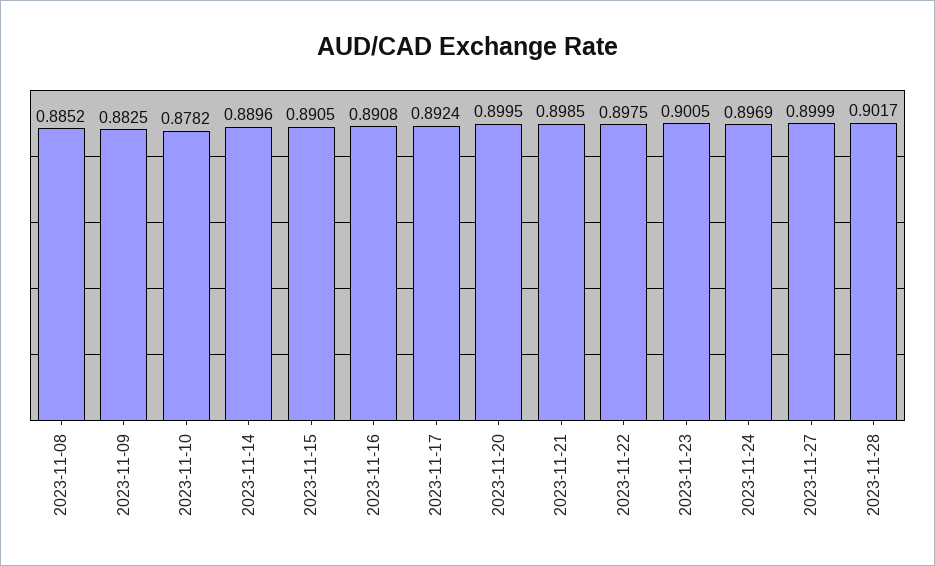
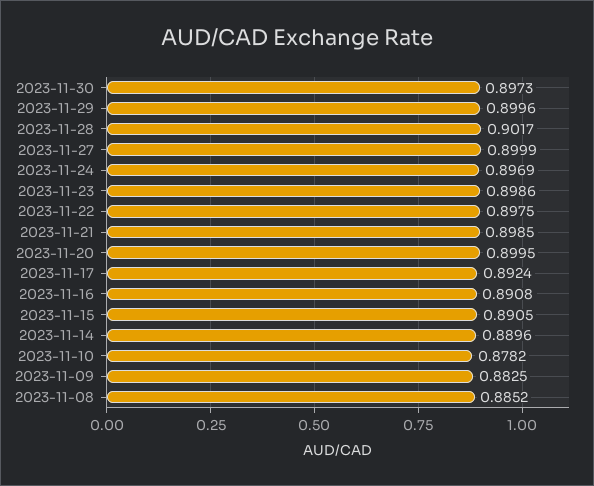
2023-11-23: 0.9005 -> 0.8986
2023-11-30: none -> 0.8973
2023-11-29: none -> 0.8996

